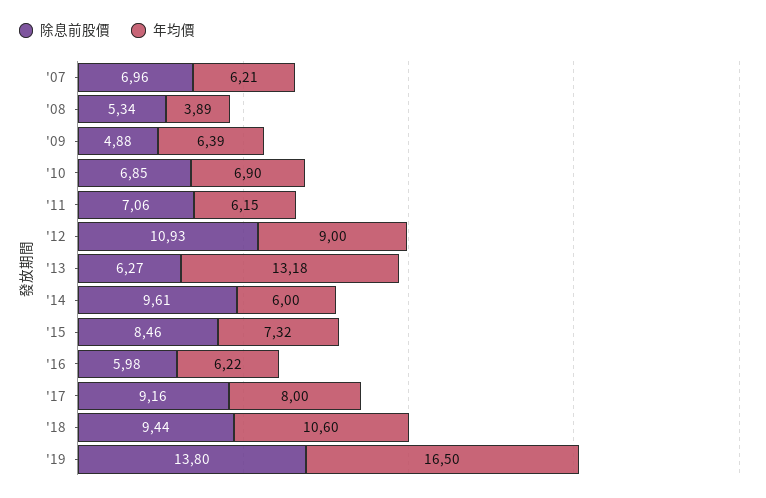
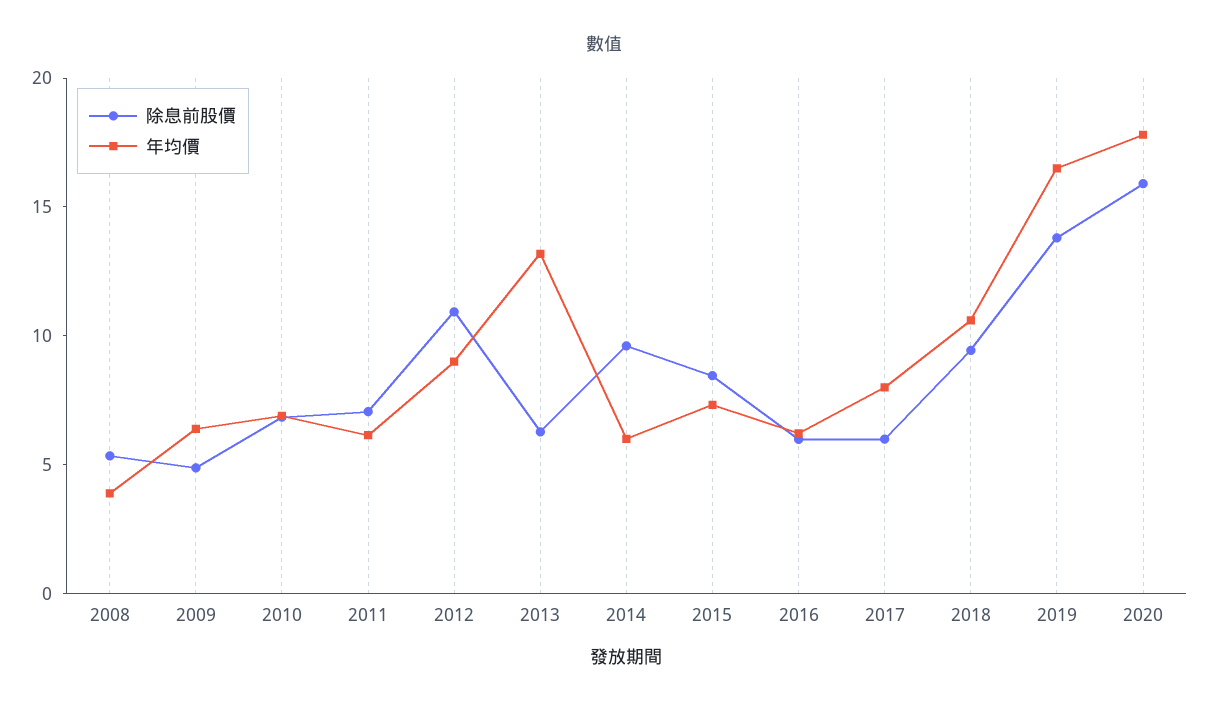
除息前股價, '07: 6.96 -> none
年均價, '07: 6.21 -> none
除息前股價, '17: 9.16 -> 6
除息前股價, 2020: none -> 16
年均價, 2020: none -> 18

